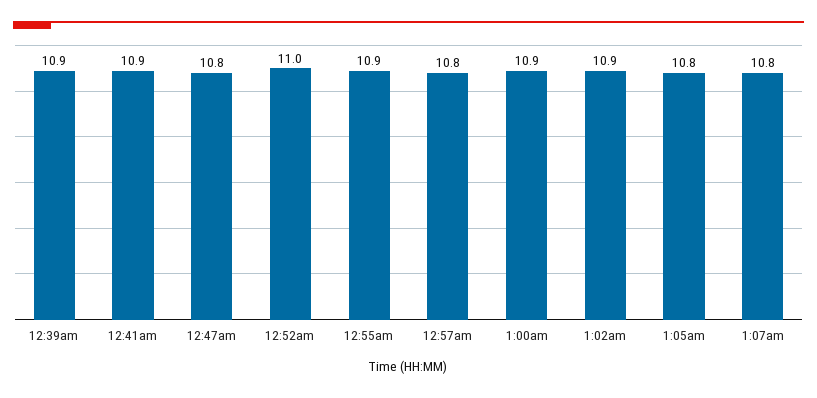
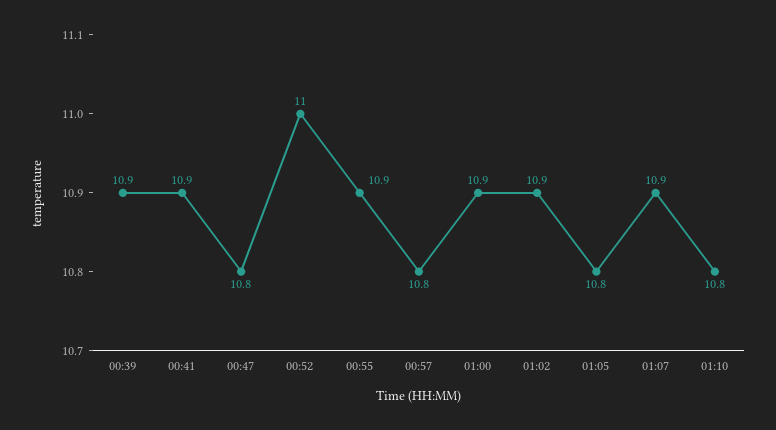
1:07am: 10.8 -> 10.9
01:10: none -> 10.8

